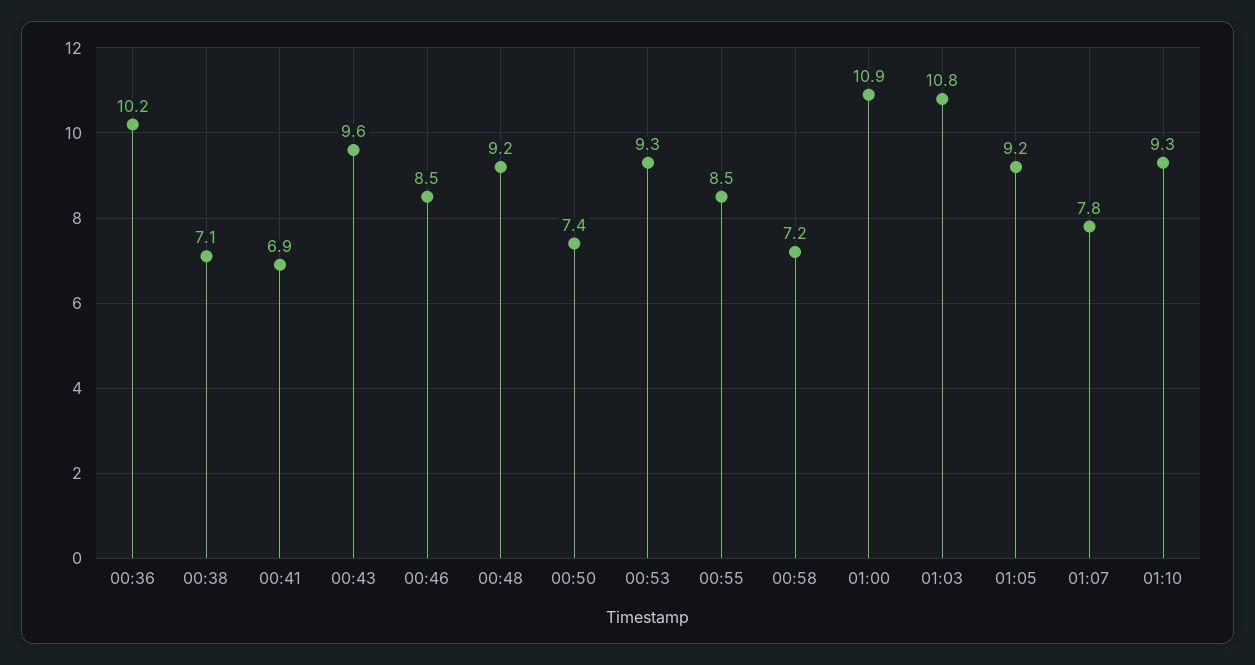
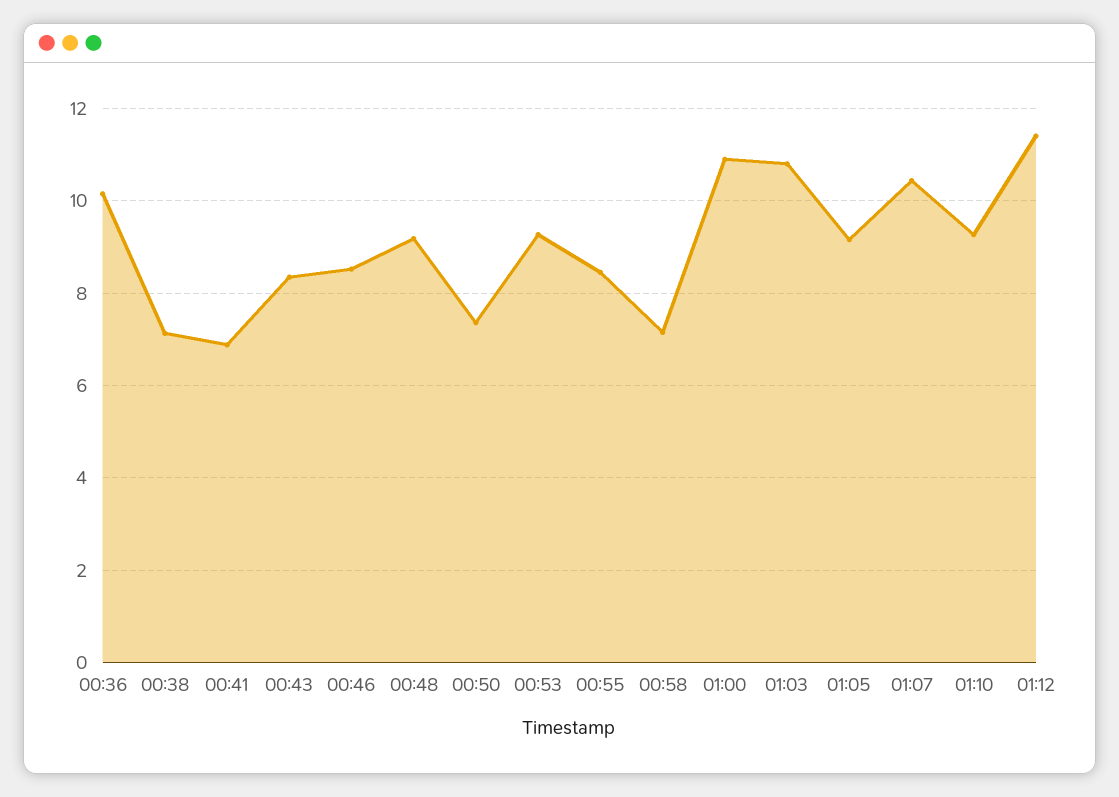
00:43: 9.6 -> 8.4
01:07: 7.8 -> 10.4
01:12: none -> 11.4

